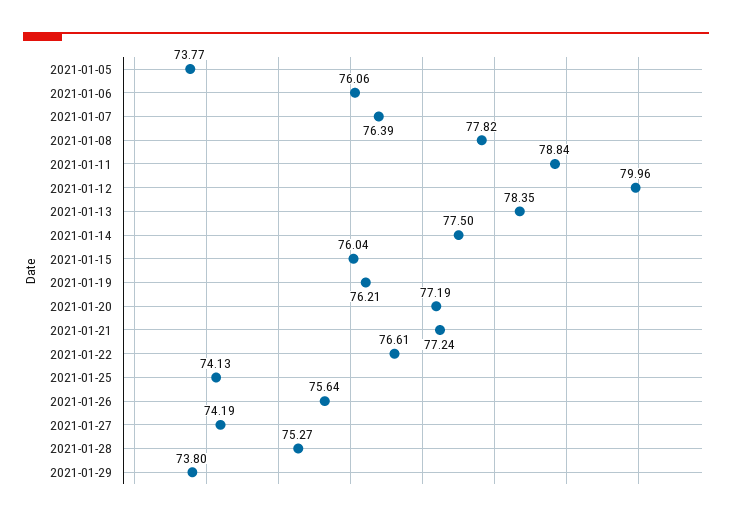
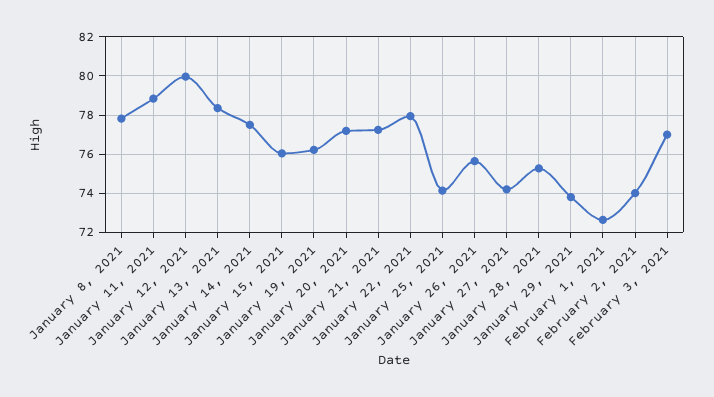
2021-01-05: 73.77 -> none
2021-01-06: 76.06 -> none
2021-01-07: 76.39 -> none
2021-01-22: 76.61 -> 78
February 1, 2021: none -> 72.5
February 2, 2021: none -> 74
February 3, 2021: none -> 77

